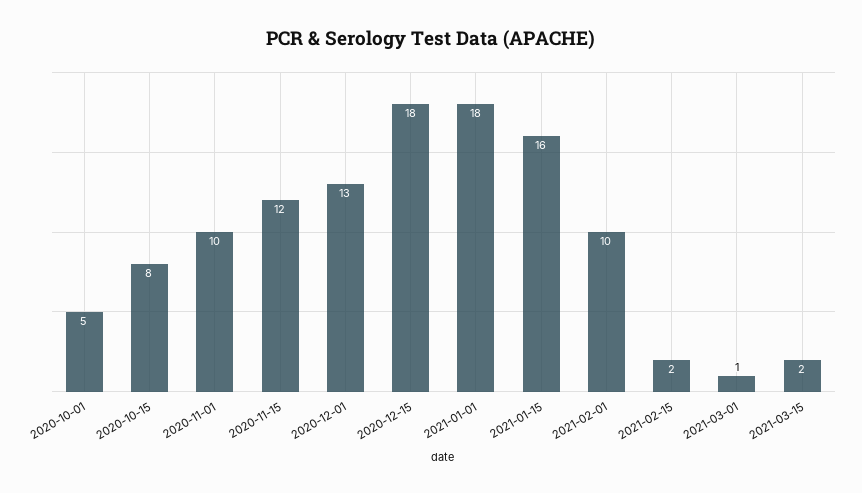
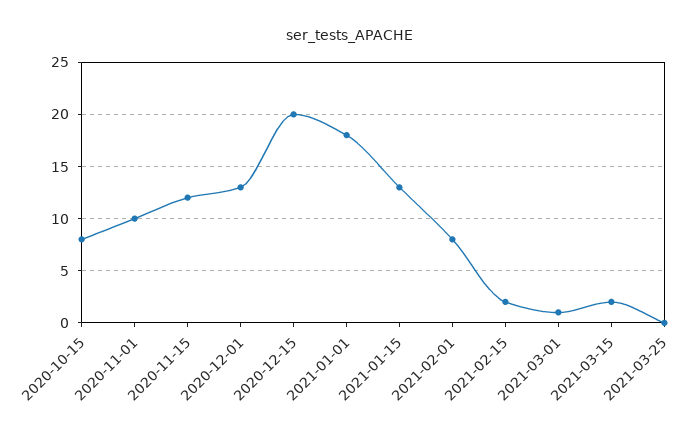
2020-10-01: 5 -> none
2020-12-15: 18 -> 20
2021-01-15: 16 -> 13
2021-02-01: 10 -> 8
2021-03-25: none -> 0

